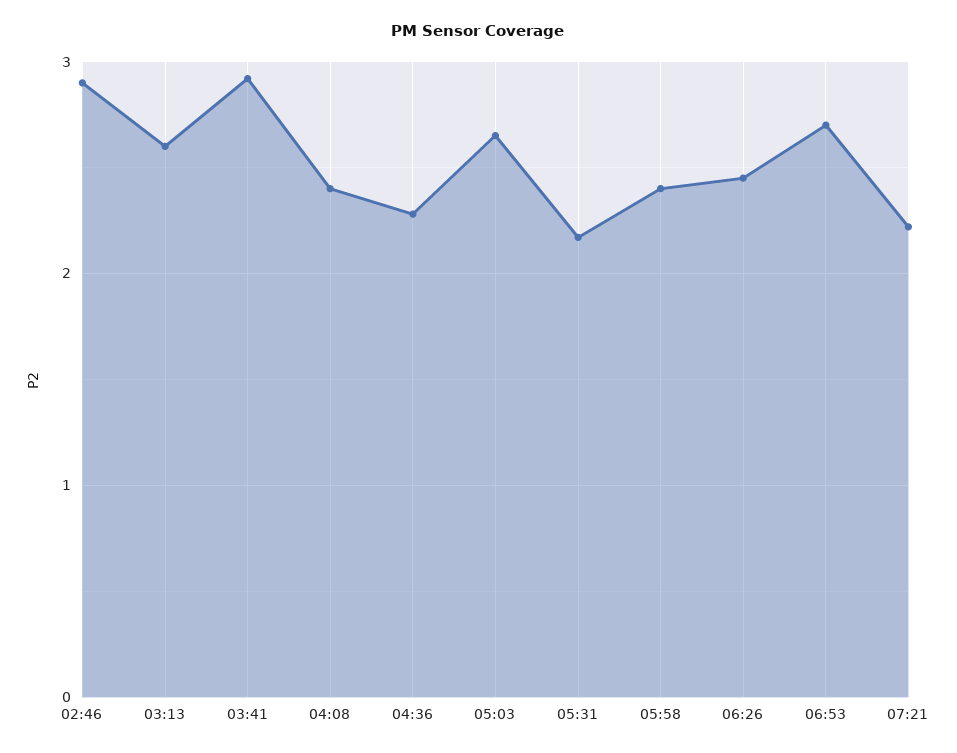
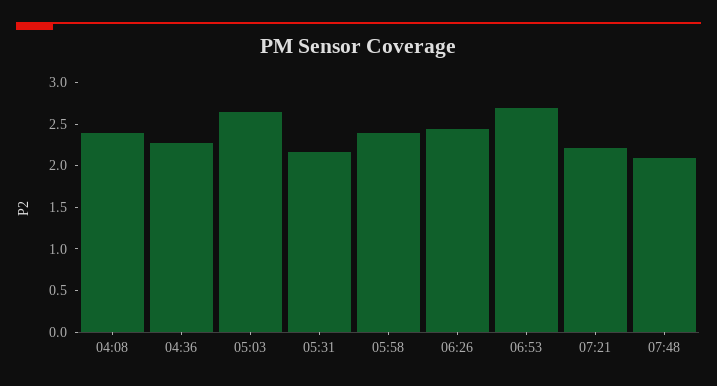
02:46: 2.9 -> none
03:13: 2.6 -> none
03:41: 2.9 -> none
07:48: none -> 2.1

